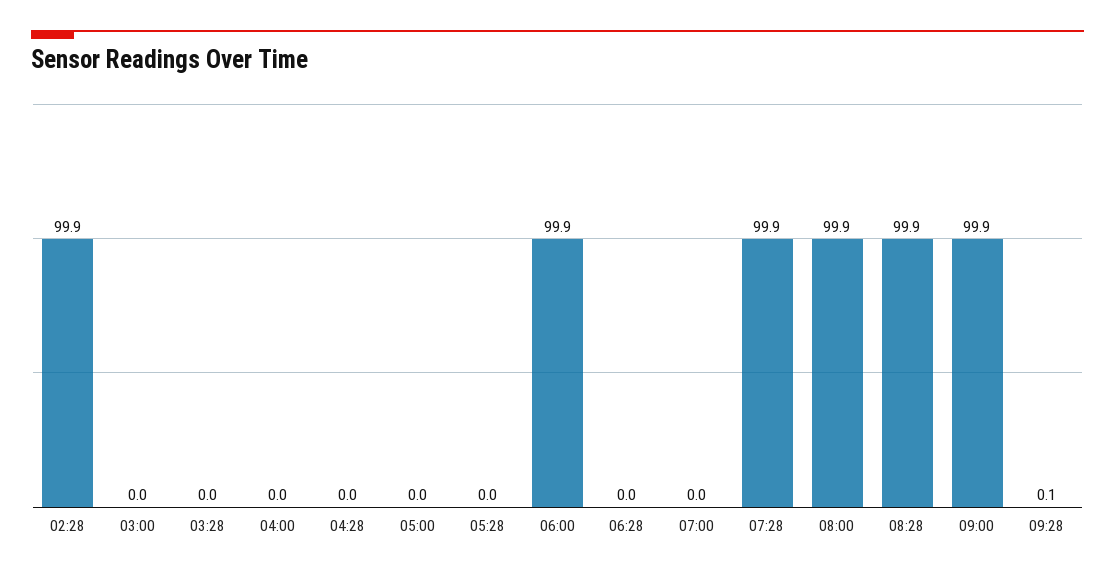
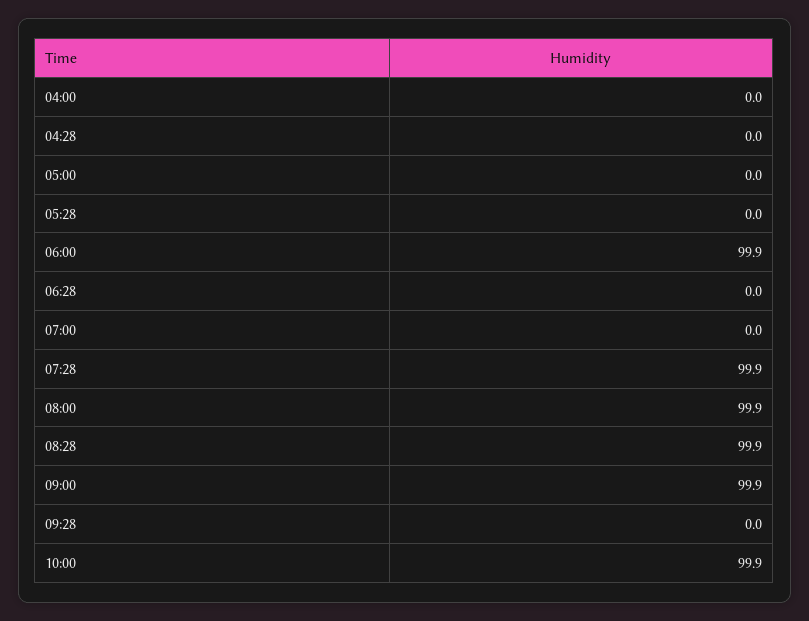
02:28: 99.9 -> none
03:00: 0 -> none
03:28: 0 -> none
09:28: 0.1 -> 0
10:00: none -> 99.9

